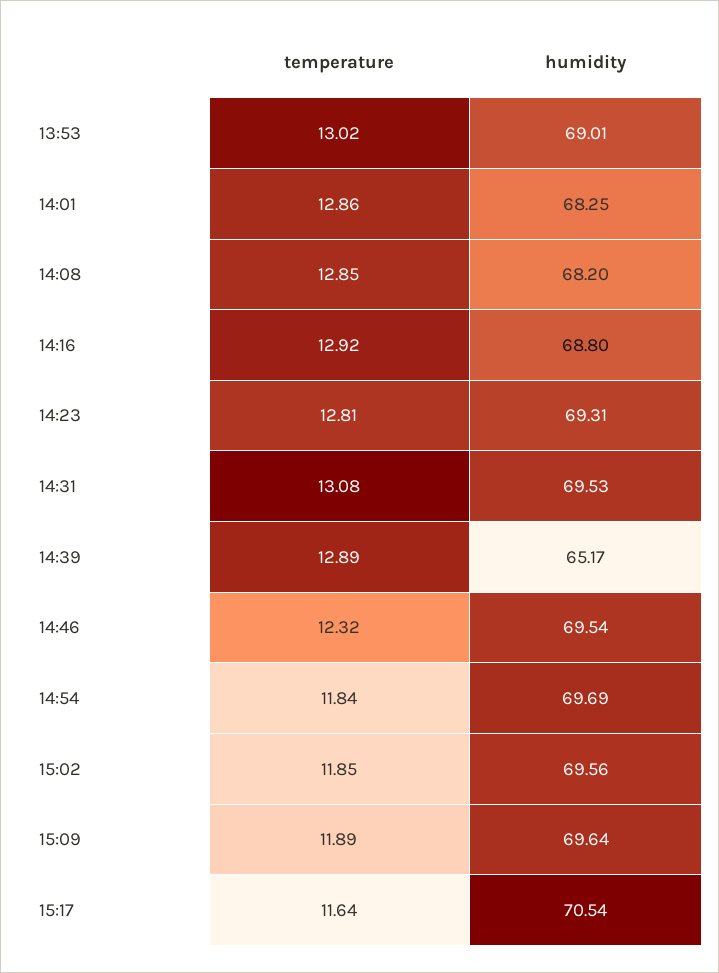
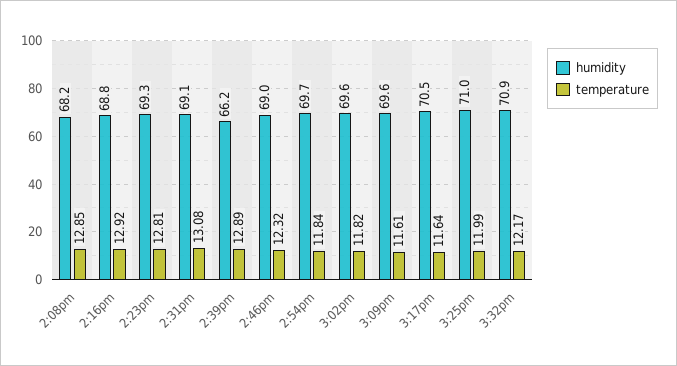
temperature, 13:53: 13.02 -> none
humidity, 13:53: 69.01 -> none
temperature, 14:01: 12.86 -> none
humidity, 14:01: 68.25 -> none
humidity, 14:31: 69.53 -> 69.1
humidity, 14:39: 65.17 -> 66.2
humidity, 14:46: 69.54 -> 69
temperature, 15:02: 11.85 -> 11.82
temperature, 15:09: 11.89 -> 11.61
humidity, 3:25pm: none -> 71
temperature, 3:25pm: none -> 11.99
humidity, 3:32pm: none -> 70.9
temperature, 3:32pm: none -> 12.17

